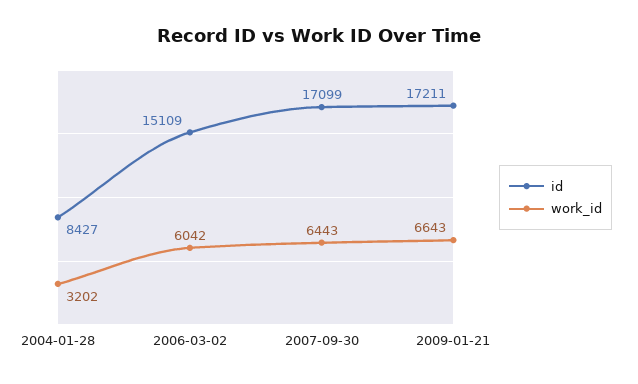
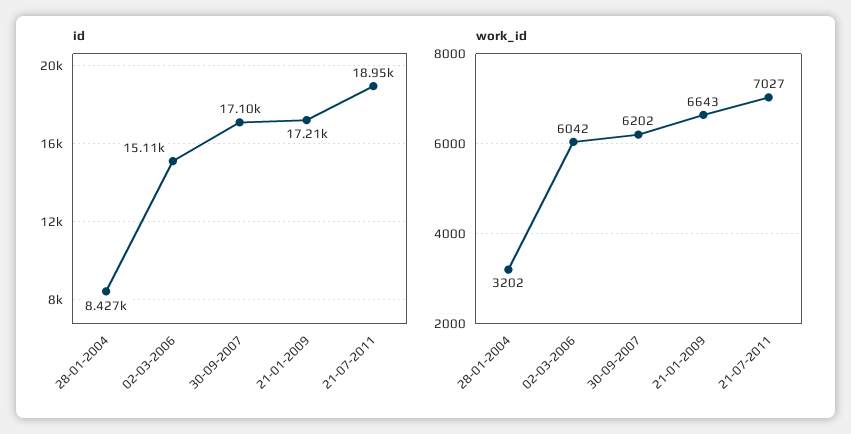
work_id, 2007-09-30: 6443 -> 6202
id, 21-07-2011: none -> 18950
work_id, 21-07-2011: none -> 7027

